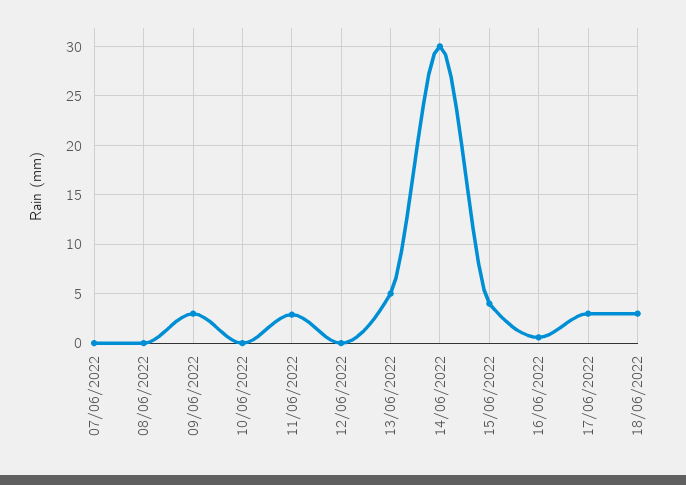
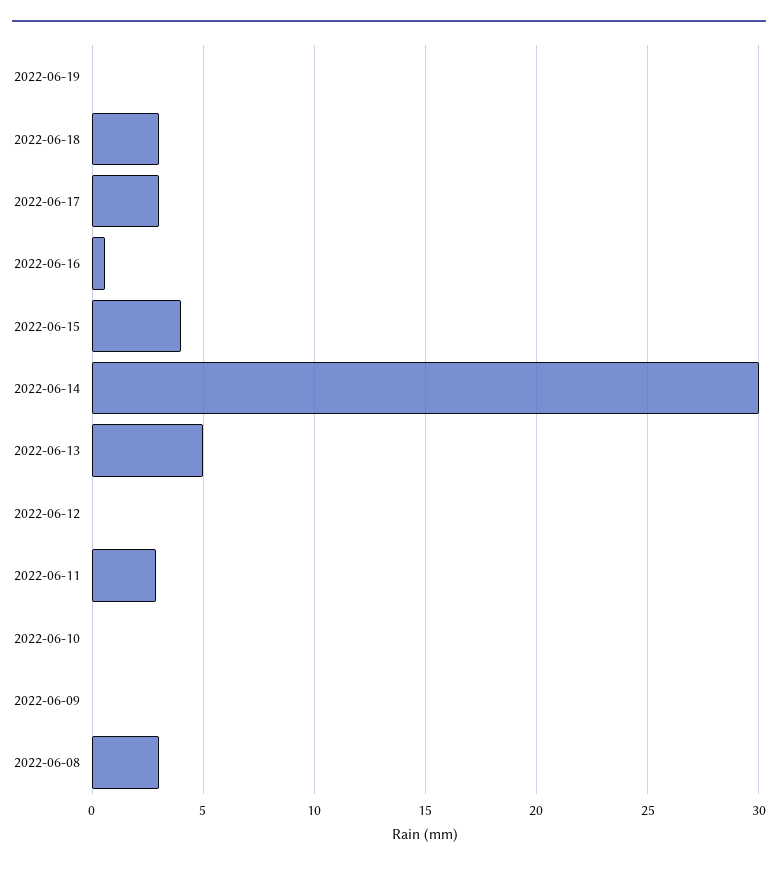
07/06/2022: 0 -> none
08/06/2022: 0 -> 3
09/06/2022: 3 -> 0
2022-06-19: none -> 0

